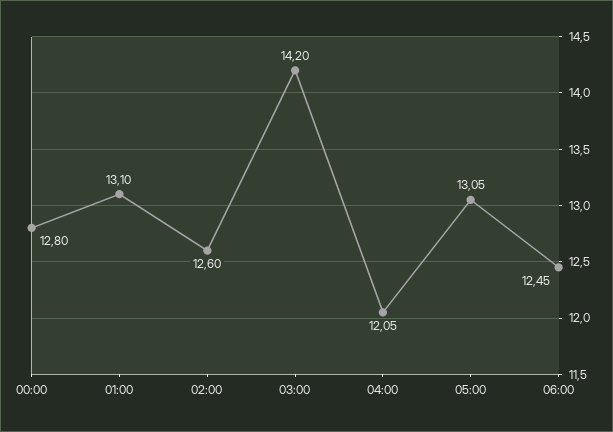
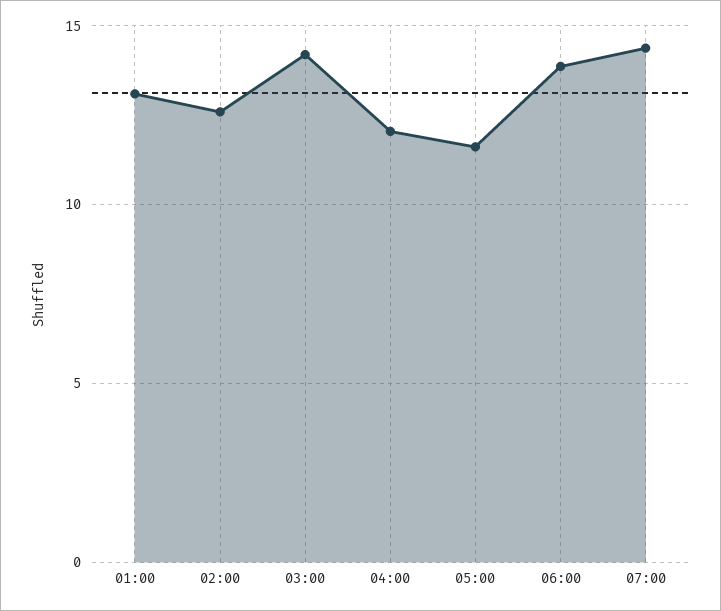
00:00: 12.8 -> none
05:00: 13.05 -> 11.5
06:00: 12.45 -> 14
07:00: none -> 14.5

